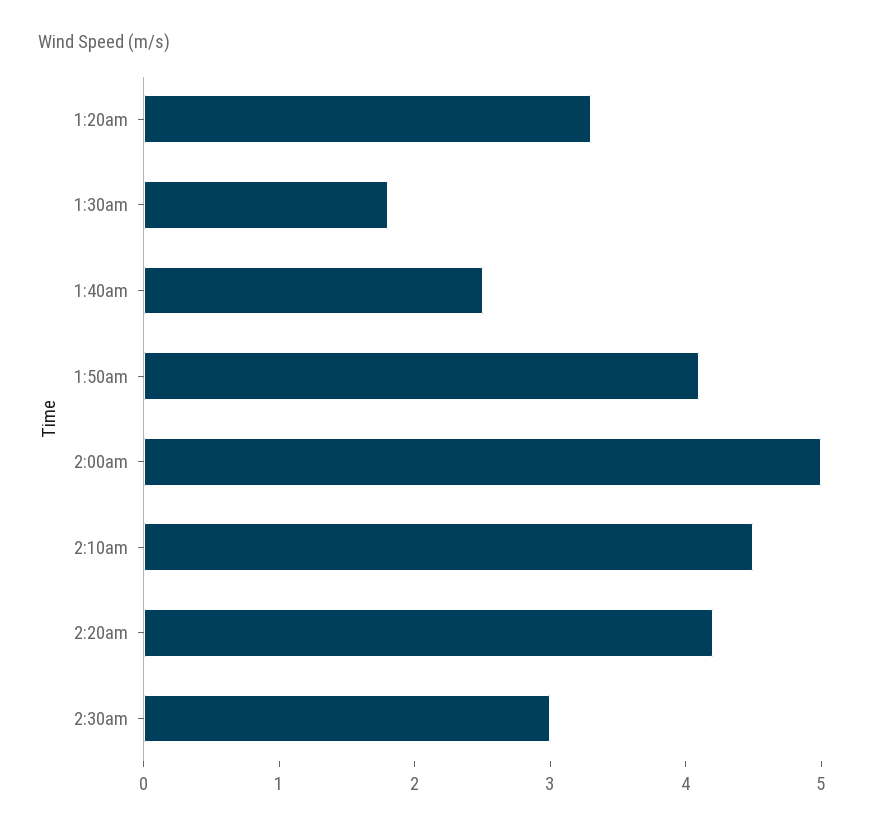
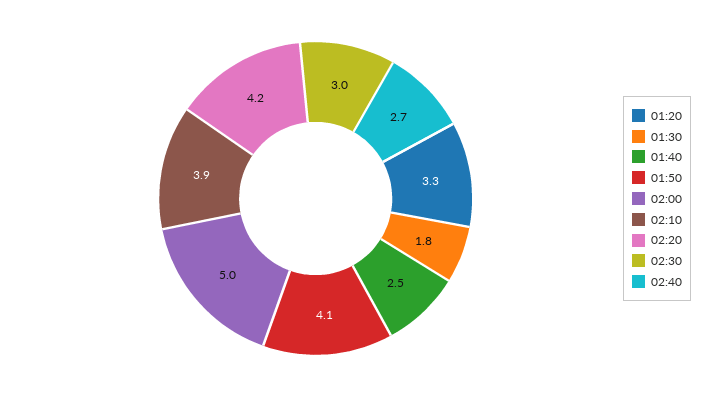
2:10am: 4.5 -> 3.9
02:40: none -> 2.7

